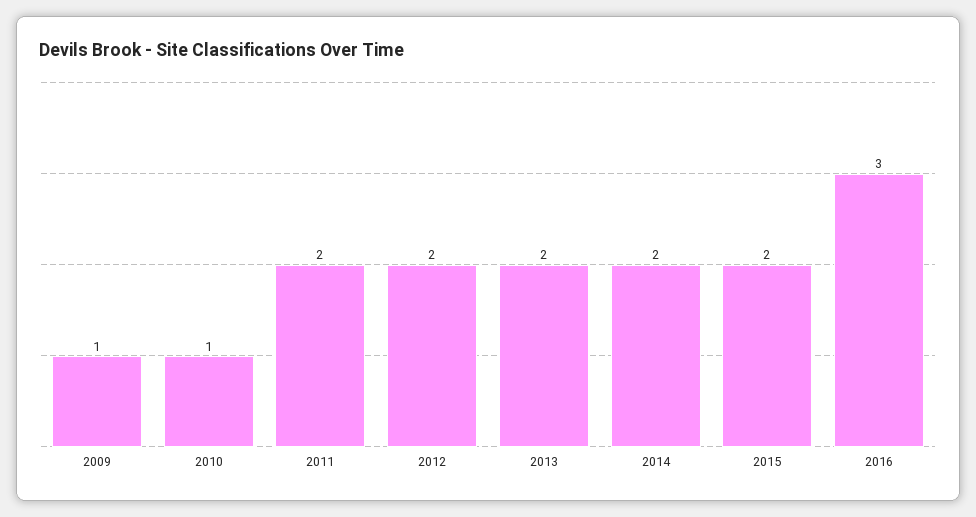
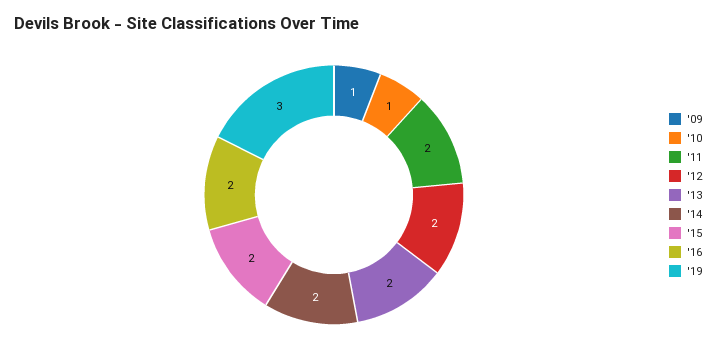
2016: 3 -> 2
'19: none -> 3

